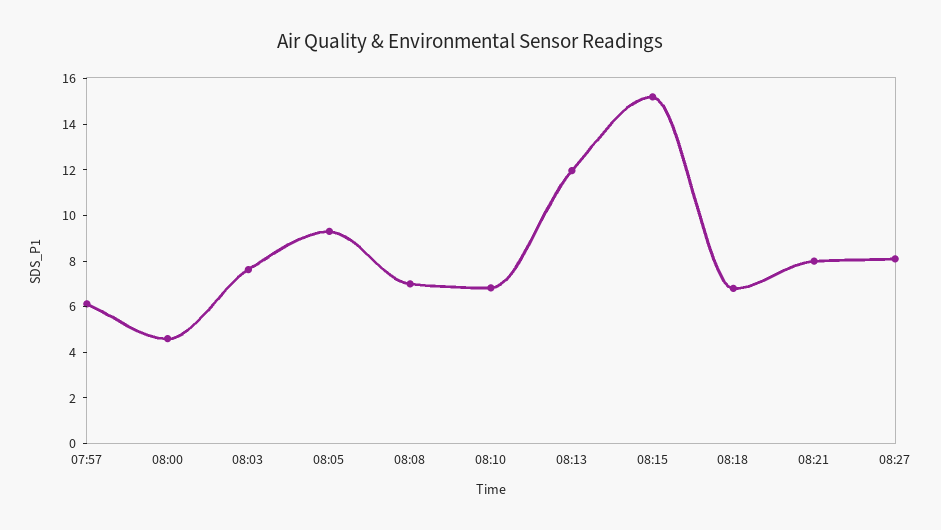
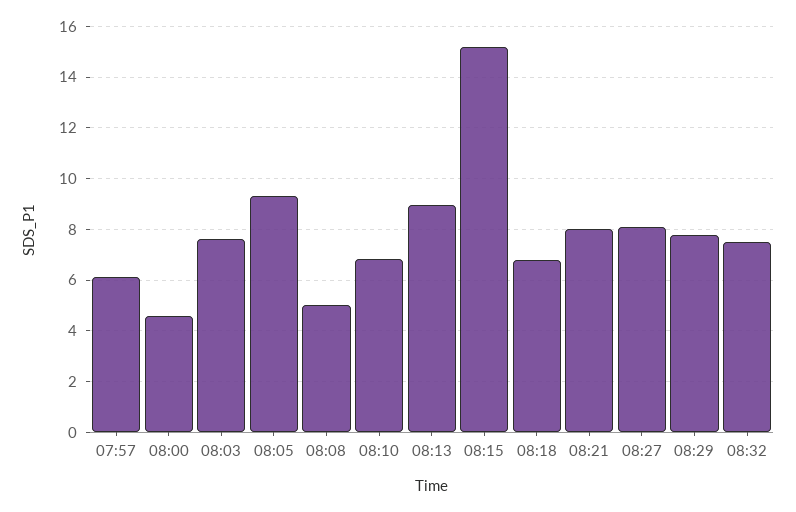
08:08: 7 -> 5
08:13: 12 -> 9
08:29: none -> 7.75
08:32: none -> 7.5

